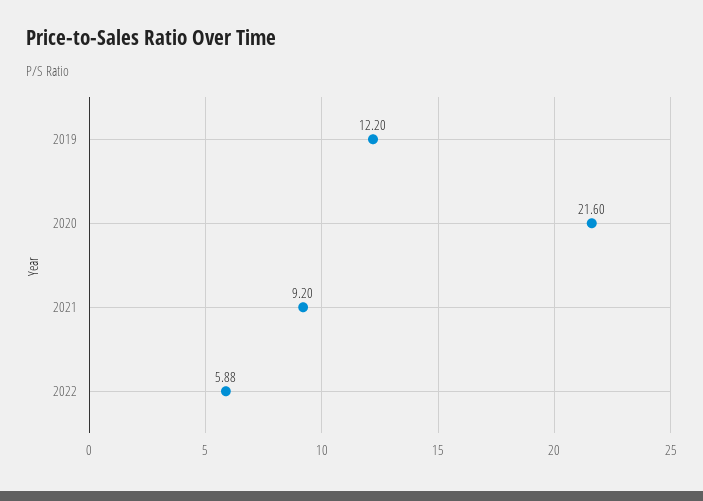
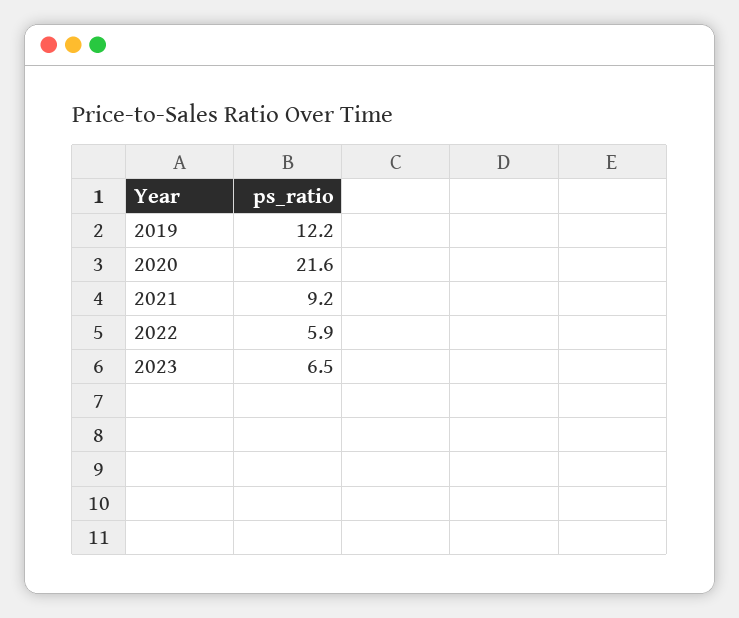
2023: none -> 6.5

